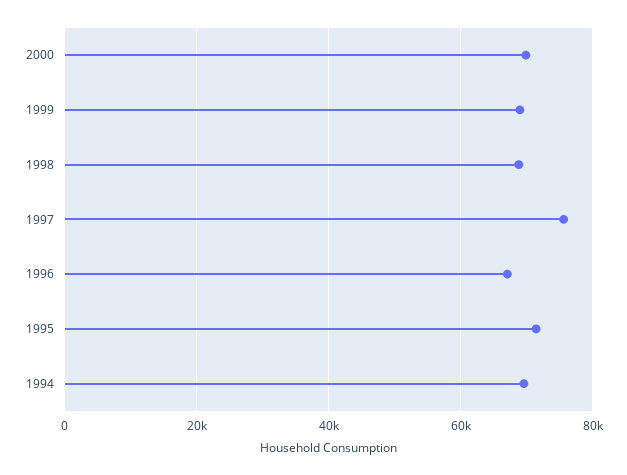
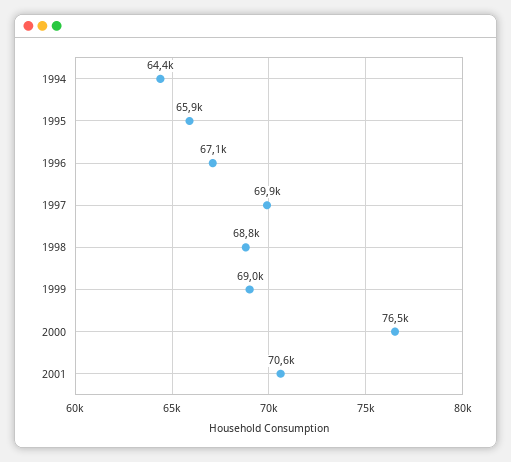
2000: 70000 -> 76500
1997: 76000 -> 69900
1995: 72000 -> 65900
1994: 70000 -> 64400
2001: none -> 70600

